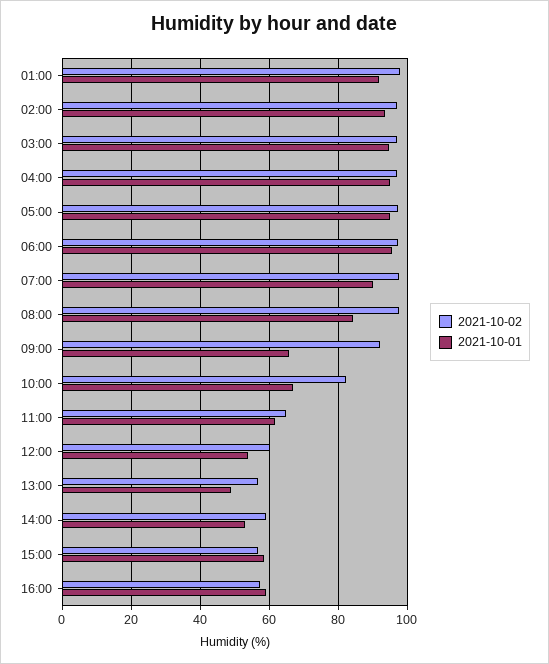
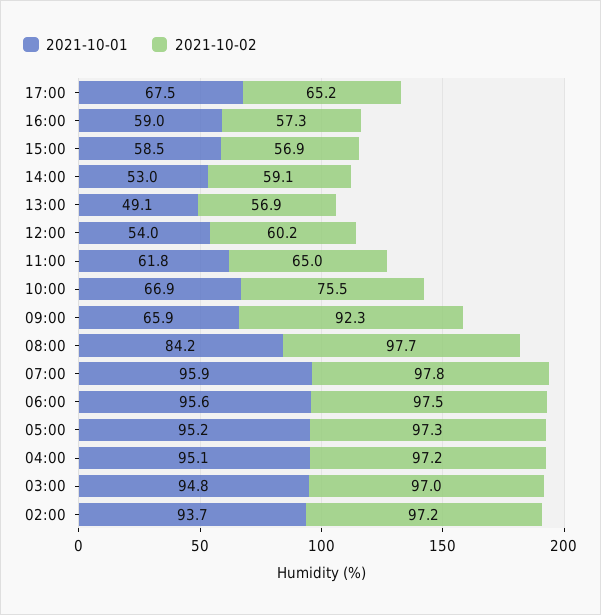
2021-10-02, 01:00: 98 -> none
2021-10-01, 01:00: 92 -> none
2021-10-01, 07:00: 90 -> 95.9
2021-10-02, 10:00: 82 -> 75.5
2021-10-01, 17:00: none -> 67.5
2021-10-02, 17:00: none -> 65.2

